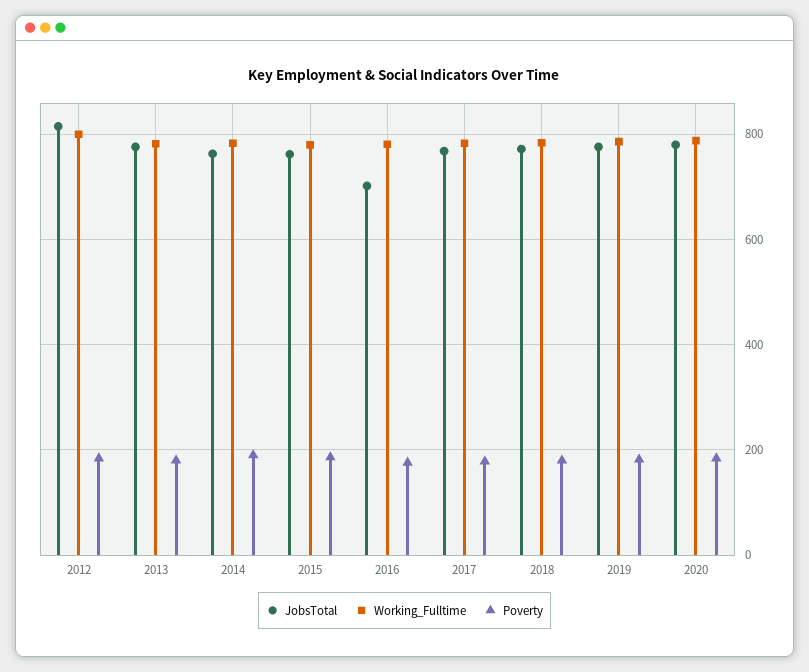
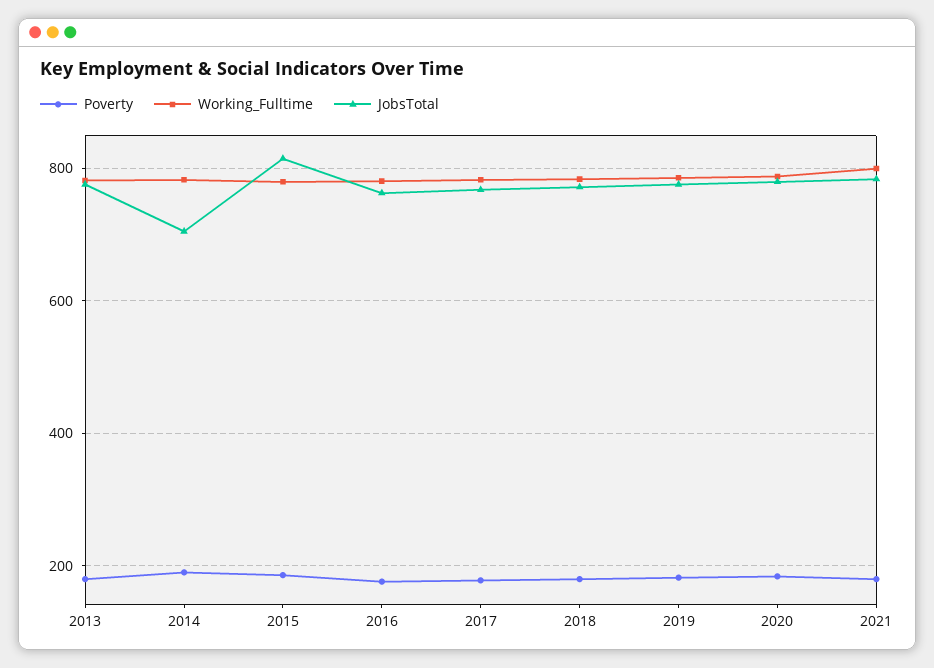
JobsTotal, 2012: 820 -> none
Working_Fulltime, 2012: 800 -> none
Poverty, 2012: 180 -> none
JobsTotal, 2014: 760 -> 700
JobsTotal, 2015: 760 -> 820
JobsTotal, 2016: 700 -> 760
Poverty, 2021: none -> 180
Working_Fulltime, 2021: none -> 800
JobsTotal, 2021: none -> 780

